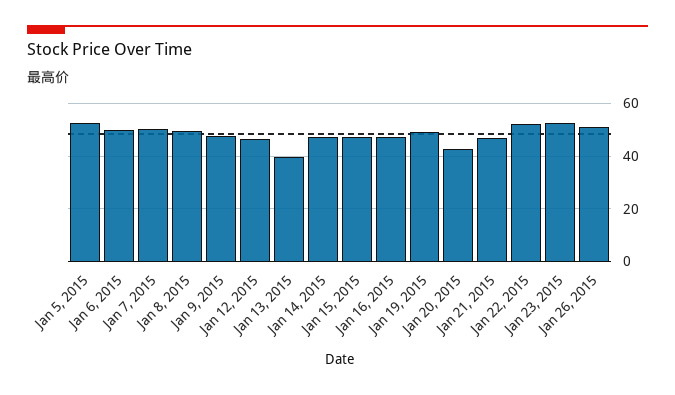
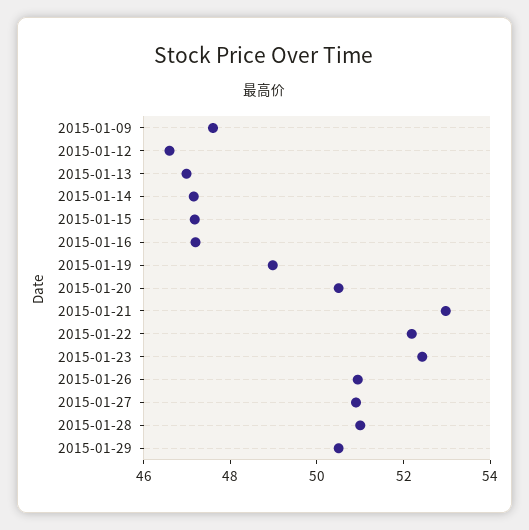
Jan 5, 2015: 52.5 -> none
Jan 6, 2015: 50 -> none
Jan 7, 2015: 50 -> none
Jan 8, 2015: 50 -> none
Jan 13, 2015: 40 -> 47
Jan 20, 2015: 42.5 -> 50.5
Jan 21, 2015: 47.5 -> 53
2015-01-27: none -> 51
2015-01-28: none -> 51
2015-01-29: none -> 50.5

